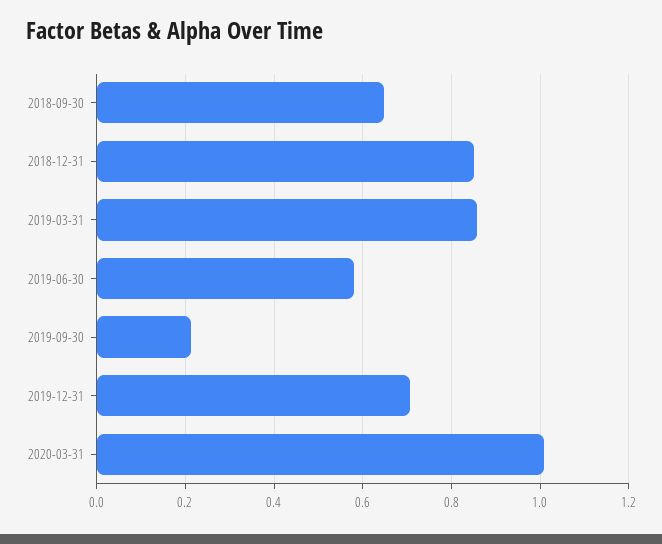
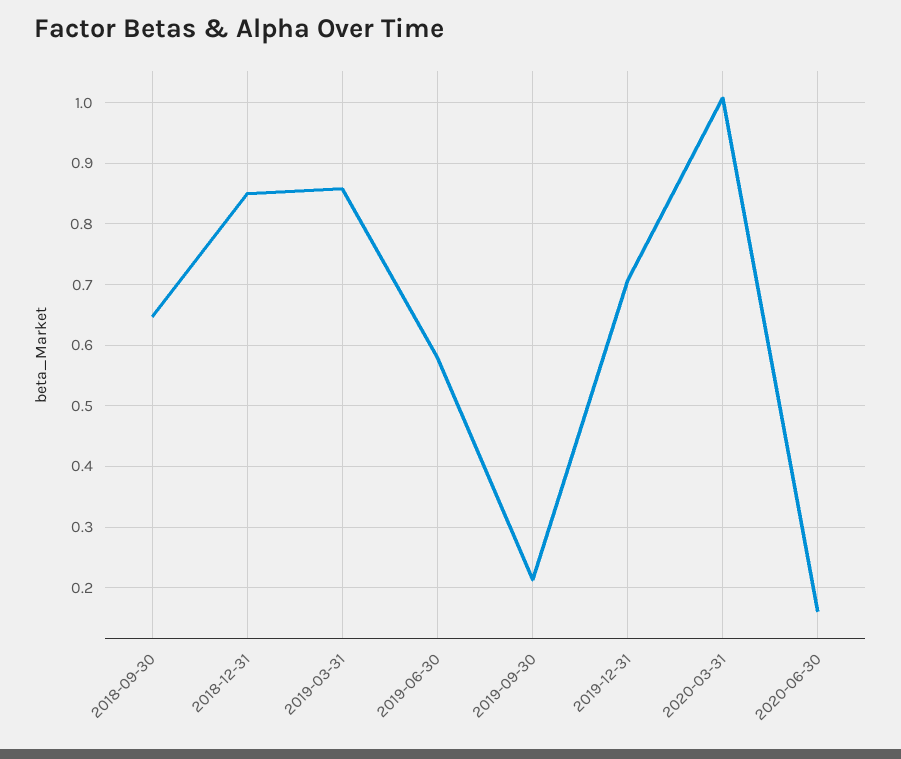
2020-06-30: none -> 0.16

